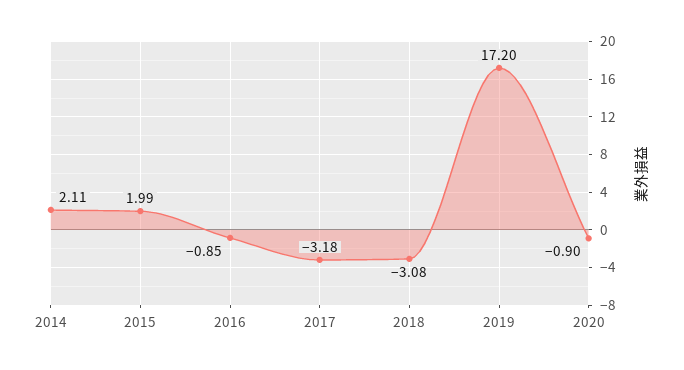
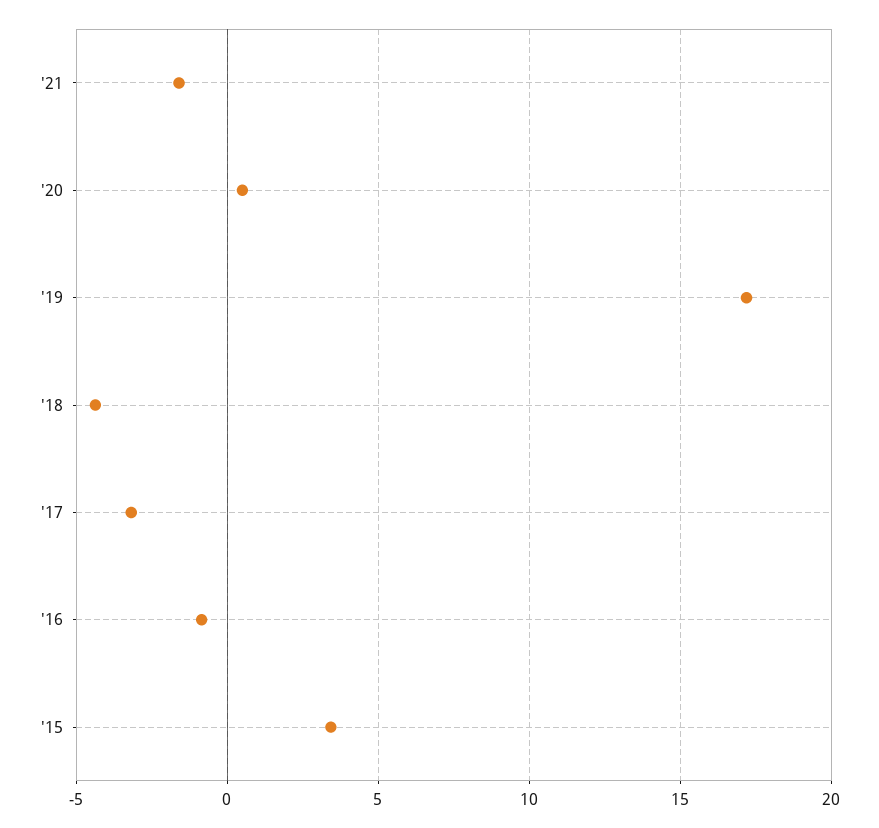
2014: 2.11 -> none
2015: 1.99 -> 3.5
2018: -3.08 -> -4.5
2020: -0.9 -> 0.5
'21: none -> -1.5

